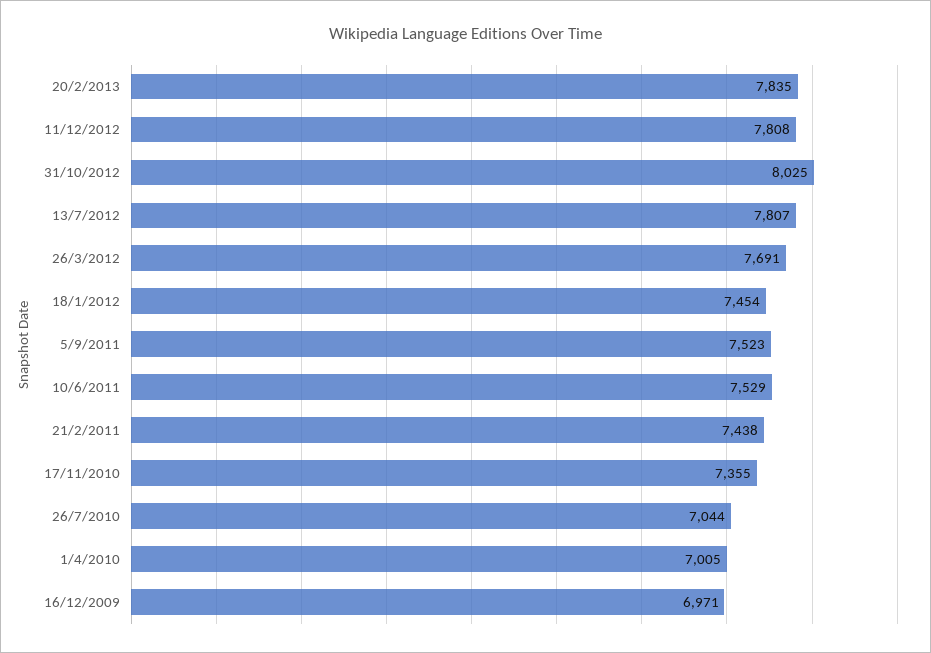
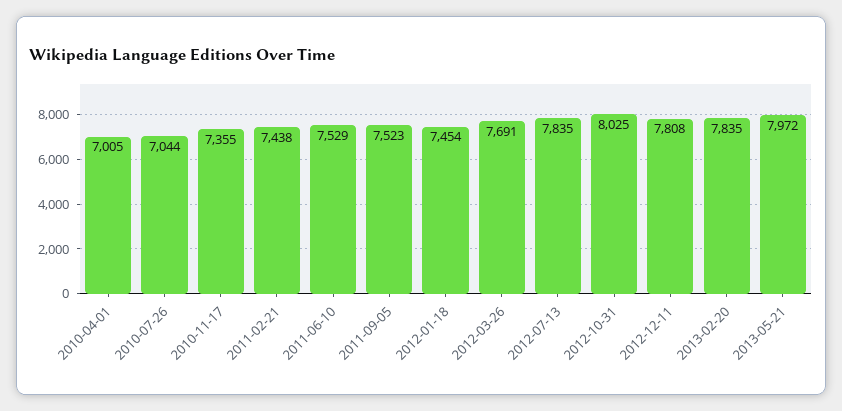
13/7/2012: 7807 -> 7835
16/12/2009: 6971 -> none
2013-05-21: none -> 7972

